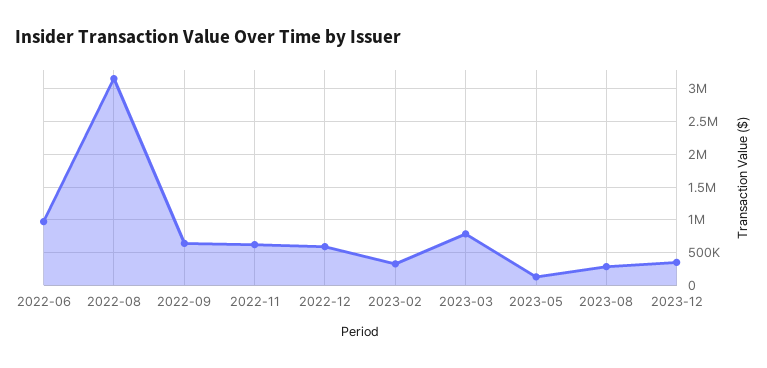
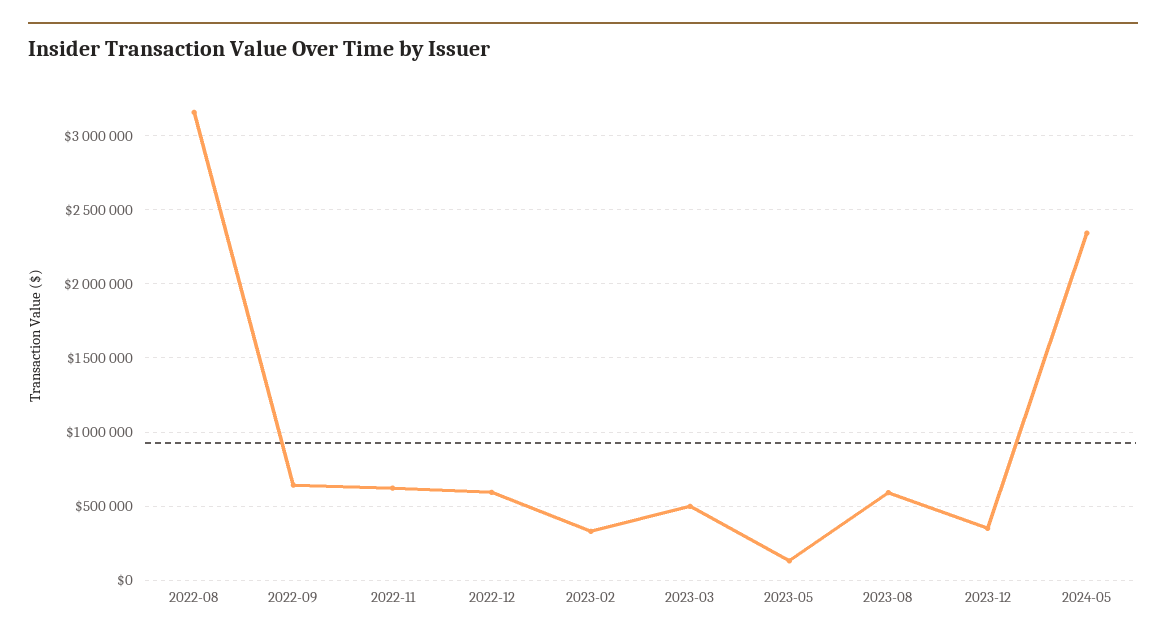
2022-06: 1000000 -> none
2023-03: 800000 -> 500000
2023-08: 300000 -> 600000
2024-05: none -> 2350000

